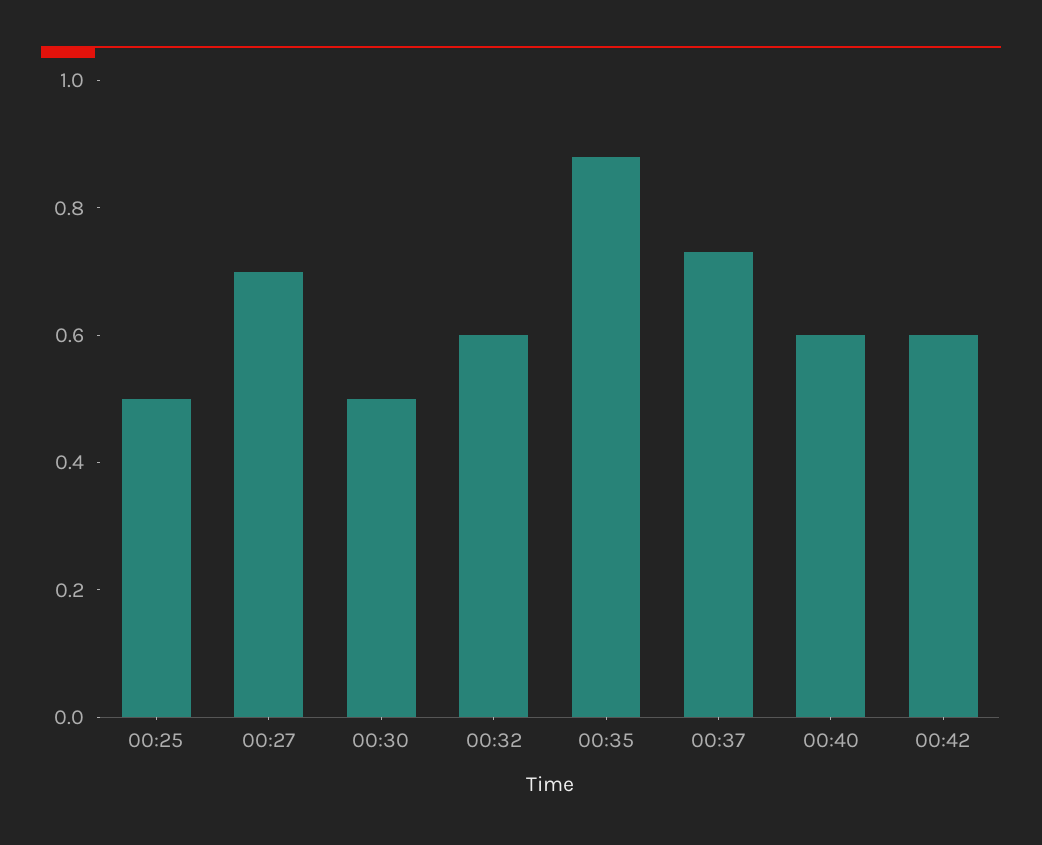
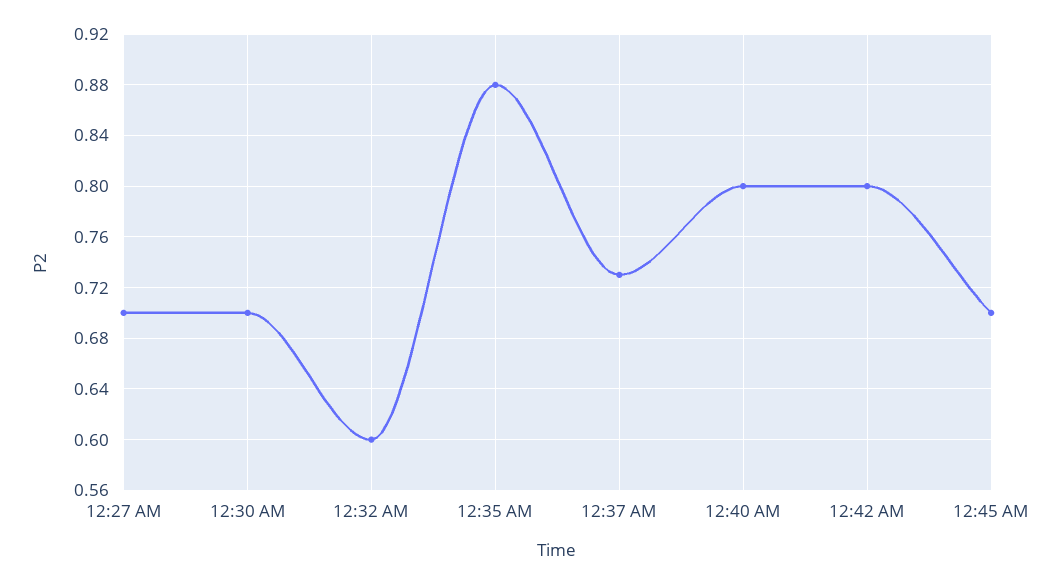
00:25: 0.5 -> none
00:30: 0.5 -> 0.7
00:40: 0.6 -> 0.8
00:42: 0.6 -> 0.8
12:45 AM: none -> 0.7

